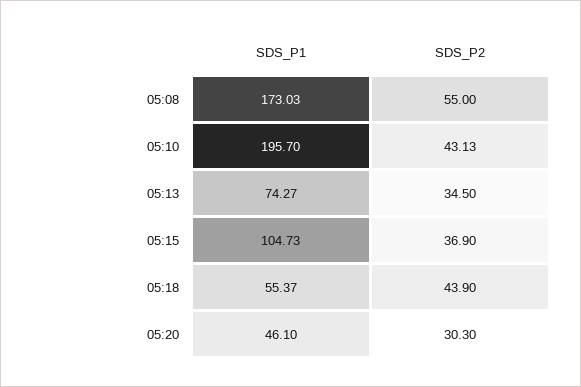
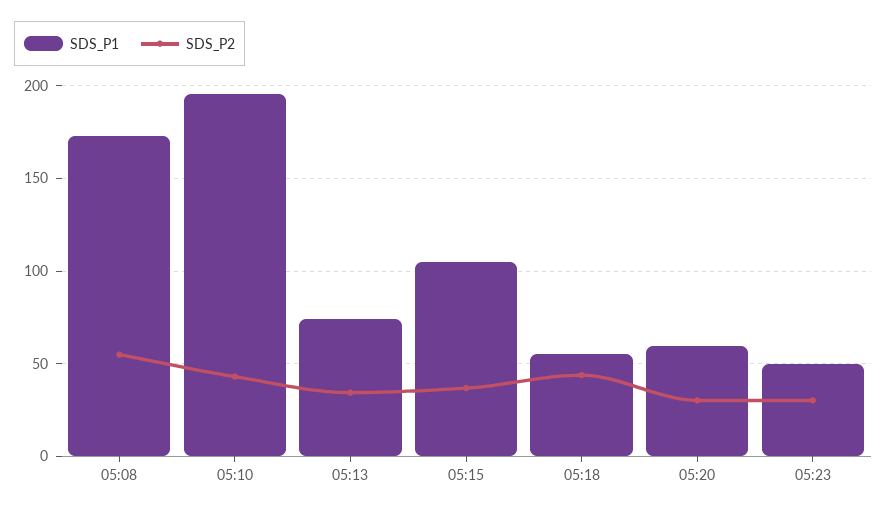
SDS_P1, 05:20: 46.1 -> 60
SDS_P1, 05:23: none -> 50
SDS_P2, 05:23: none -> 30

